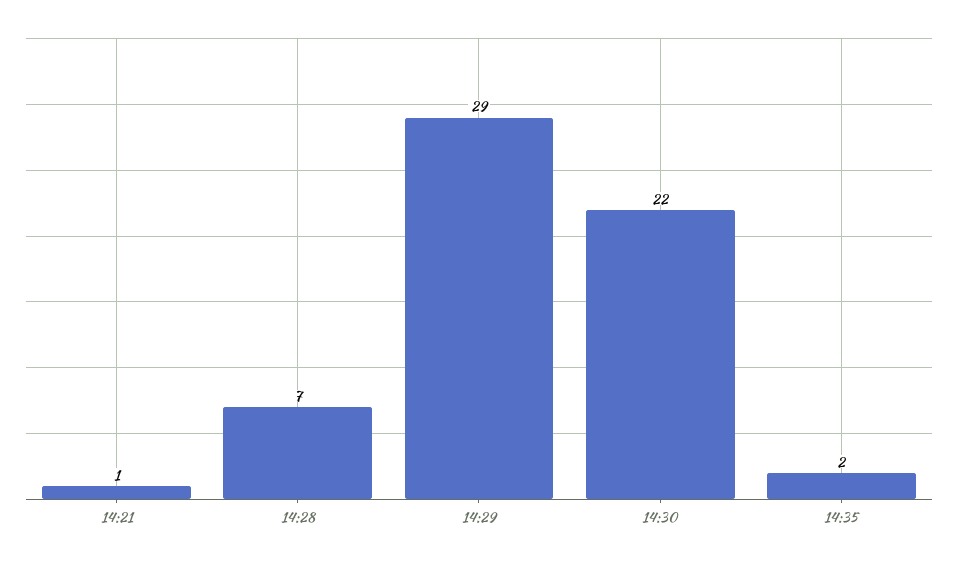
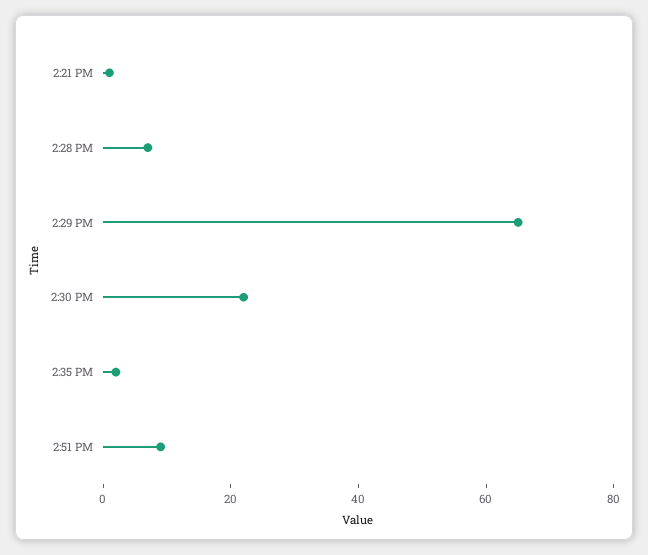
14:29: 29 -> 65
2:51 PM: none -> 10

